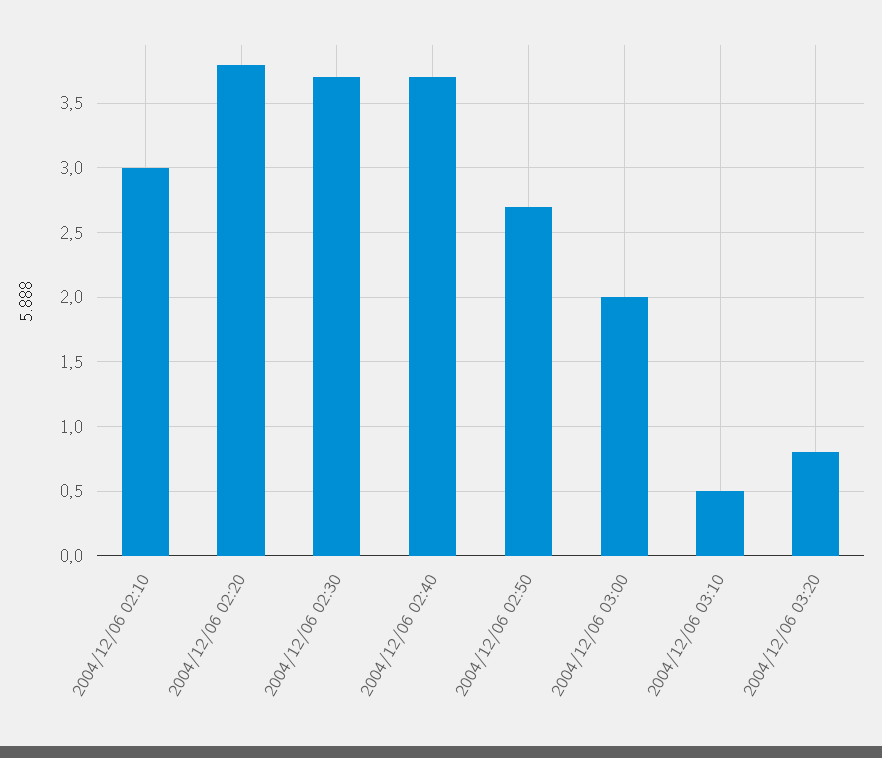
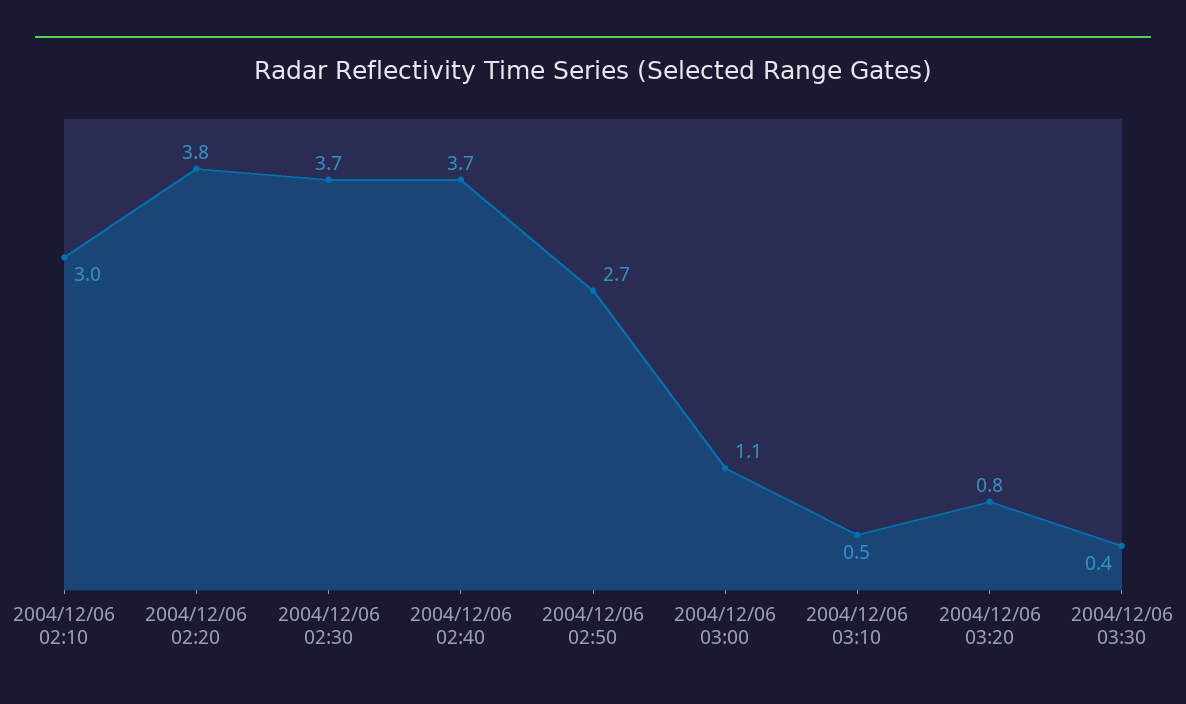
2004/12/06 03:00: 2 -> 1.1
2004/12/06 03:30: none -> 0.4

